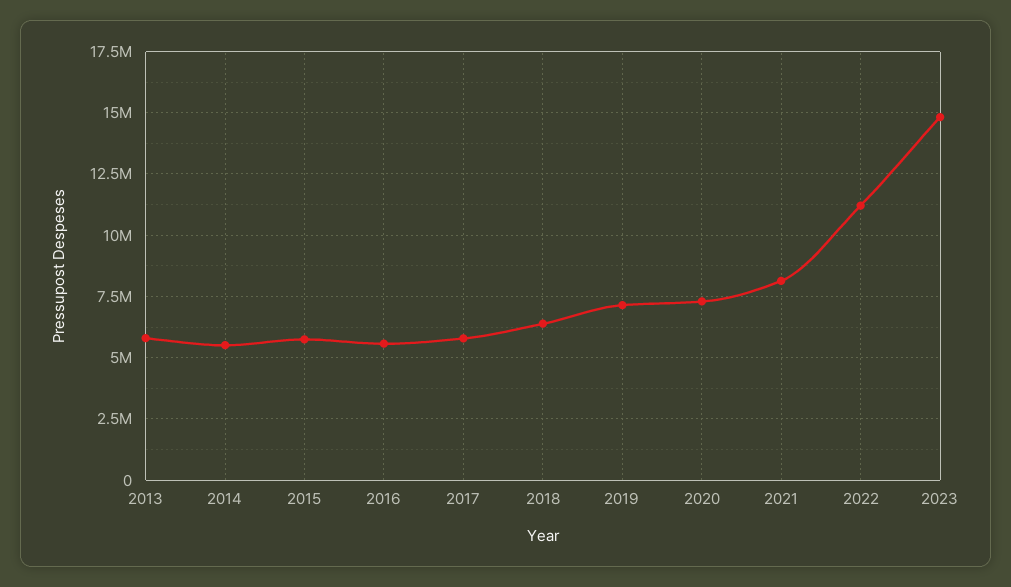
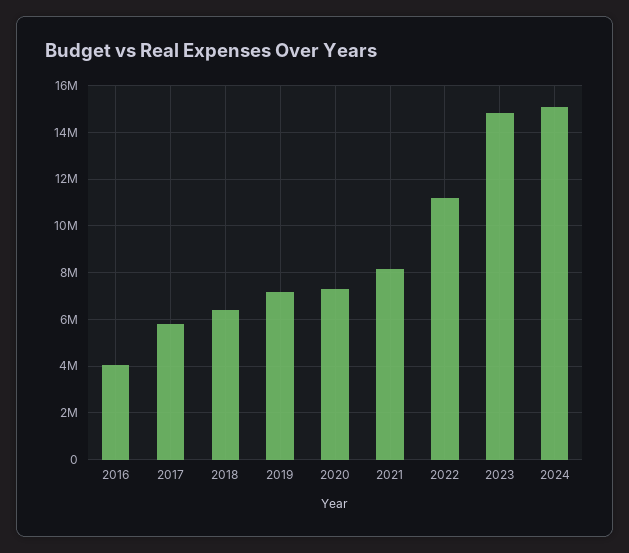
2013: 5750000 -> none
2014: 5500000 -> none
2015: 5750000 -> none
2016: 5500000 -> 4000000
2024: none -> 15000000

